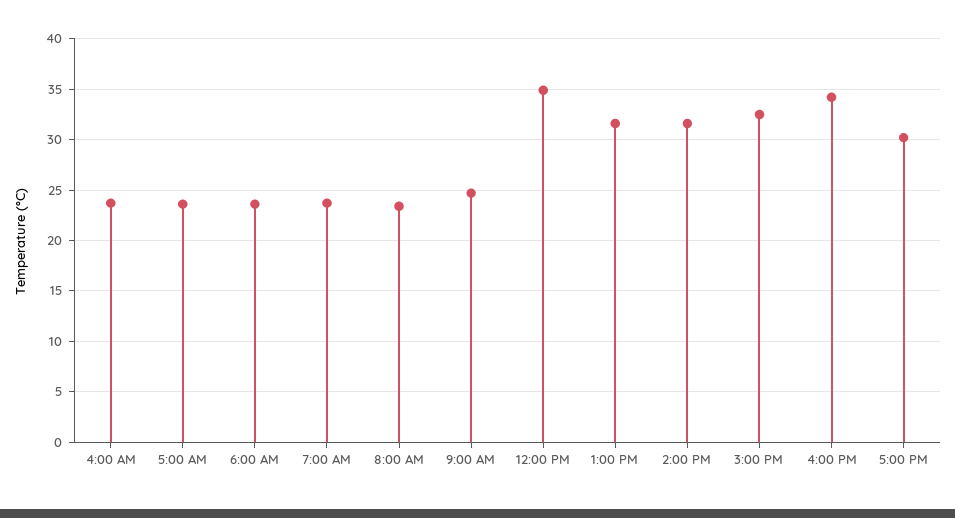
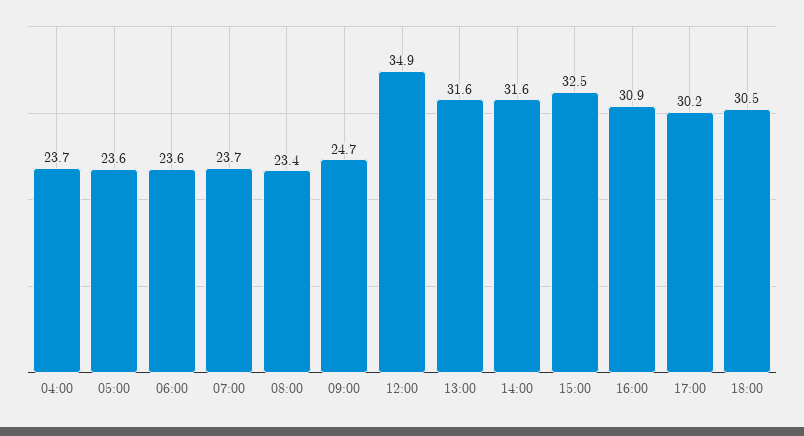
4:00 PM: 34 -> 30.9
18:00: none -> 30.5

